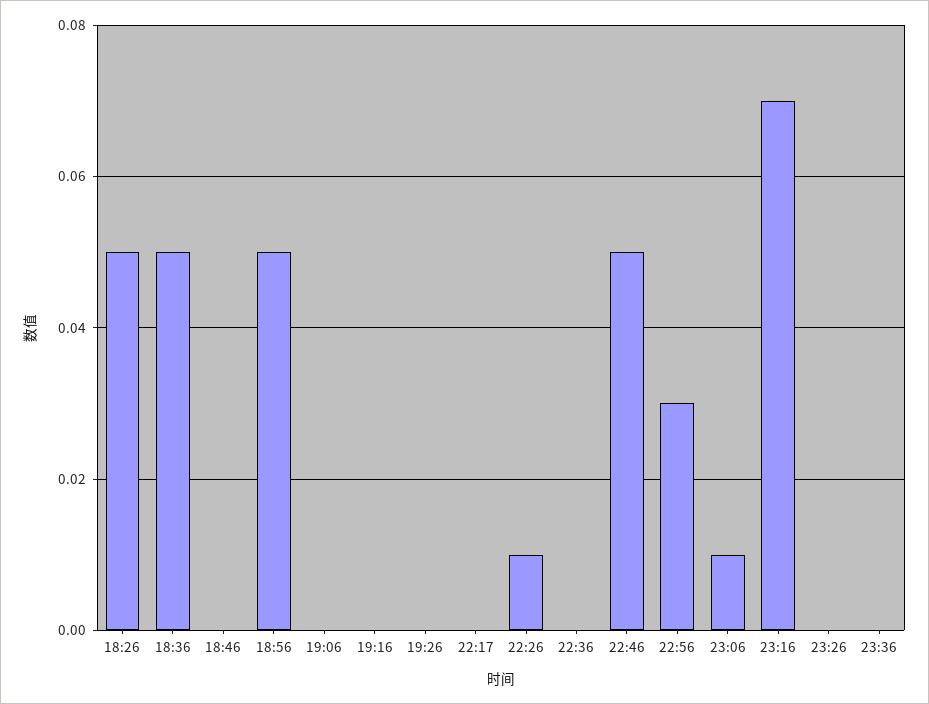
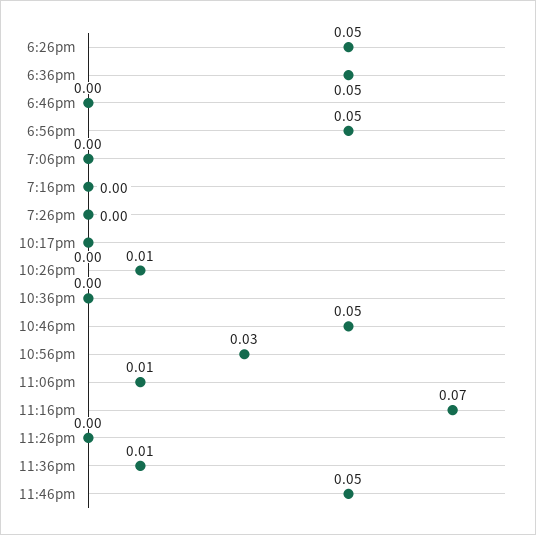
23:36: 0 -> 0.01
11:46pm: none -> 0.05

